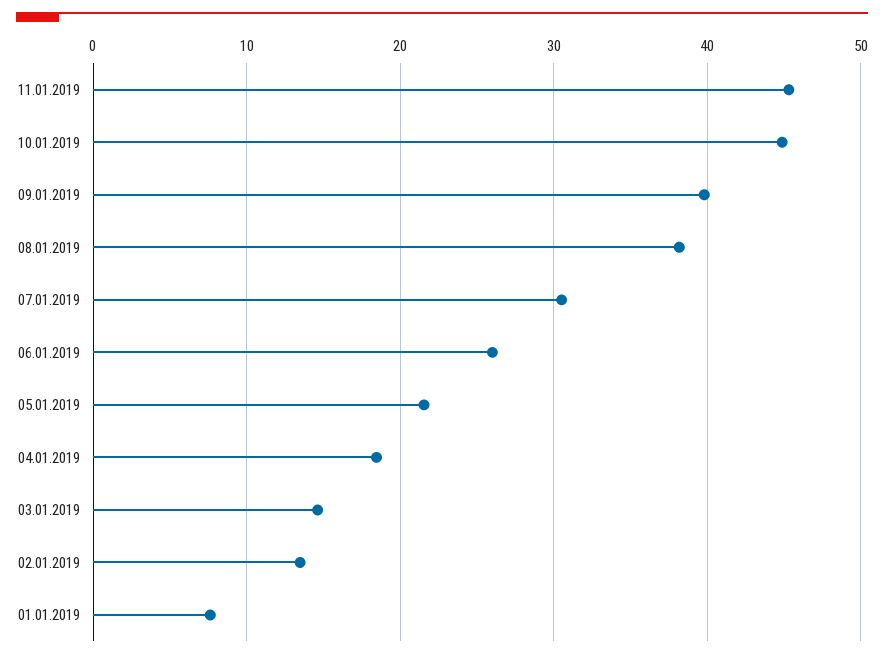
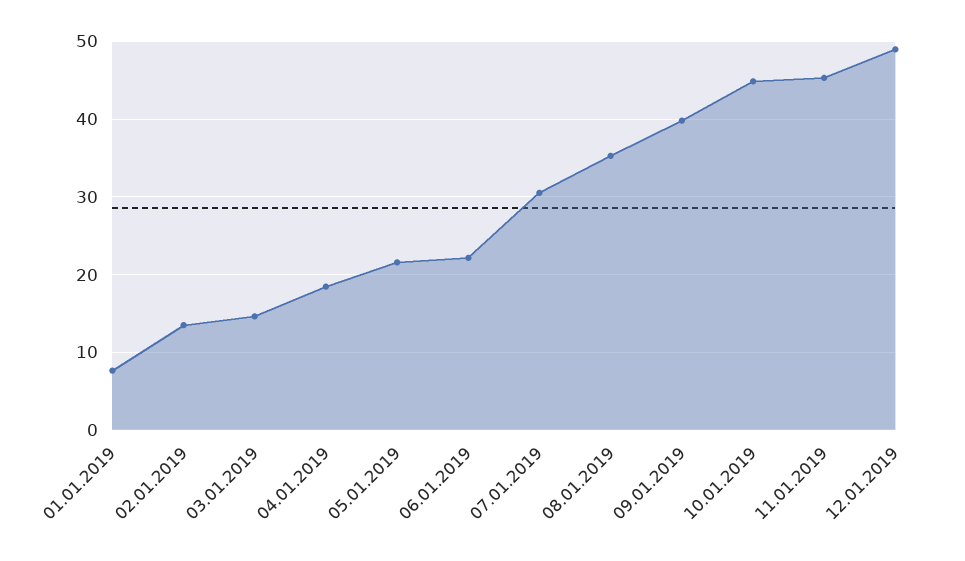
08.01.2019: 38 -> 35
06.01.2019: 26 -> 22
12.01.2019: none -> 49

